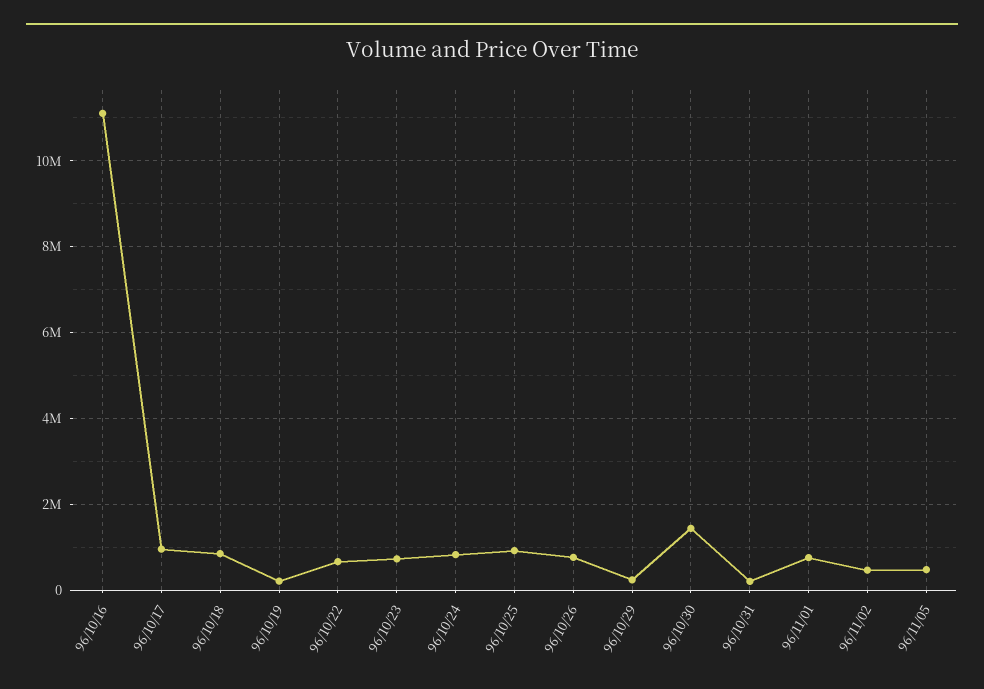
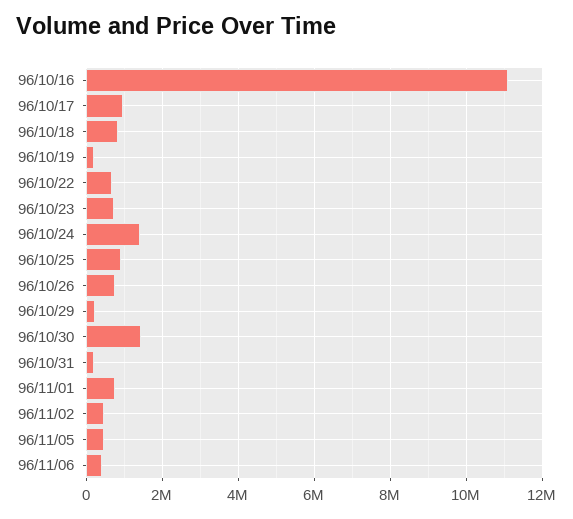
96/10/24: 800000 -> 1400000
96/11/06: none -> 400000

